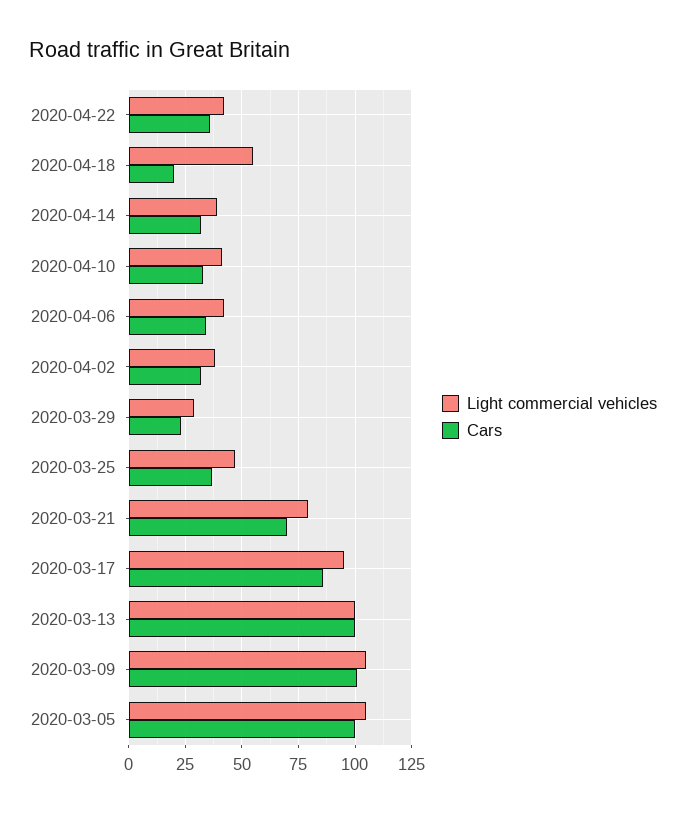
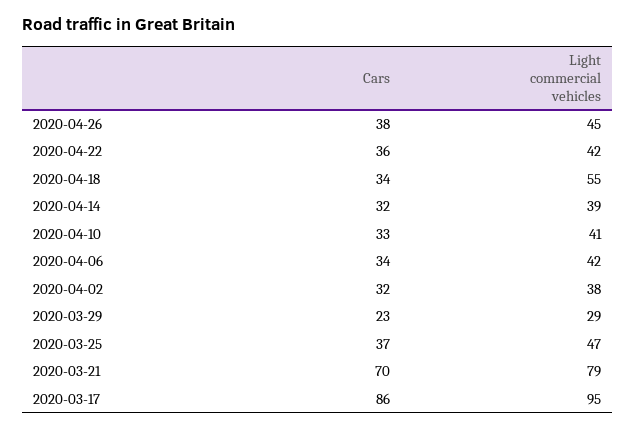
Cars, 2020-04-18: 20 -> 34
Light commercial vehicles, 2020-03-13: 100 -> none
Cars, 2020-03-13: 100 -> none
Light commercial vehicles, 2020-03-09: 105 -> none
Cars, 2020-03-09: 100 -> none
Light commercial vehicles, 2020-03-05: 105 -> none
Cars, 2020-03-05: 100 -> none
Cars, 2020-04-26: none -> 38
Light commercial vehicles, 2020-04-26: none -> 45

